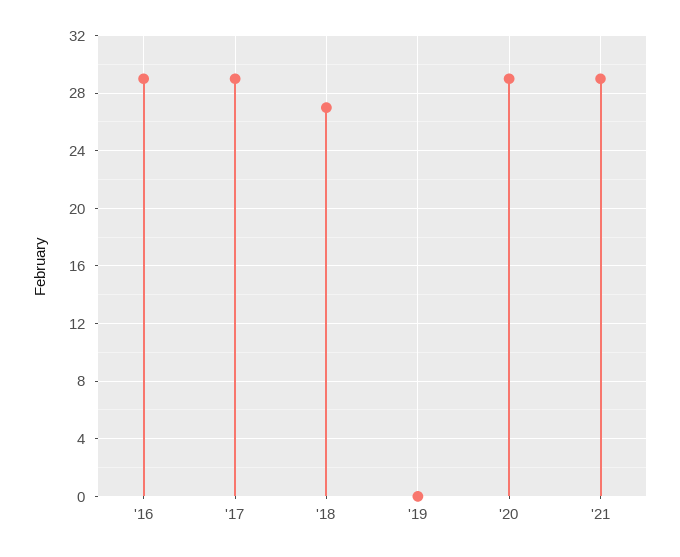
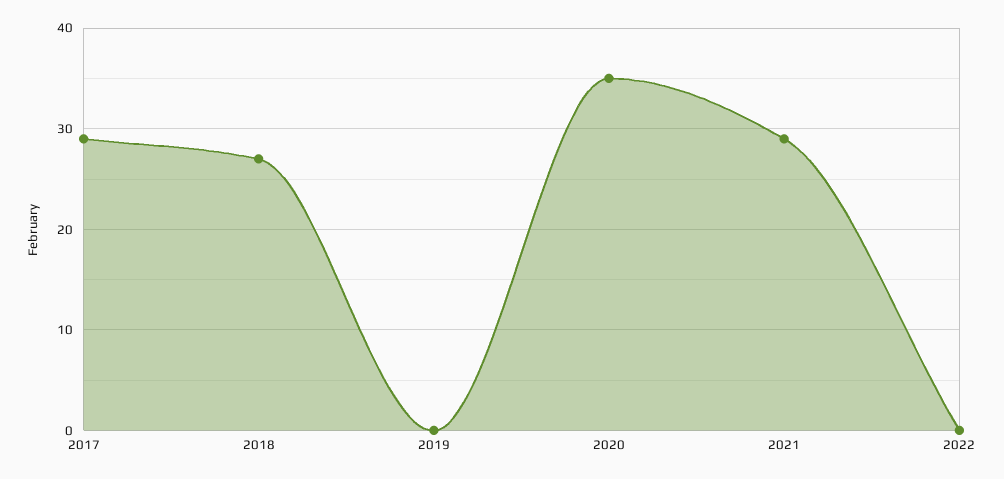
'16: 29 -> none
'20: 29 -> 35
2022: none -> 0

